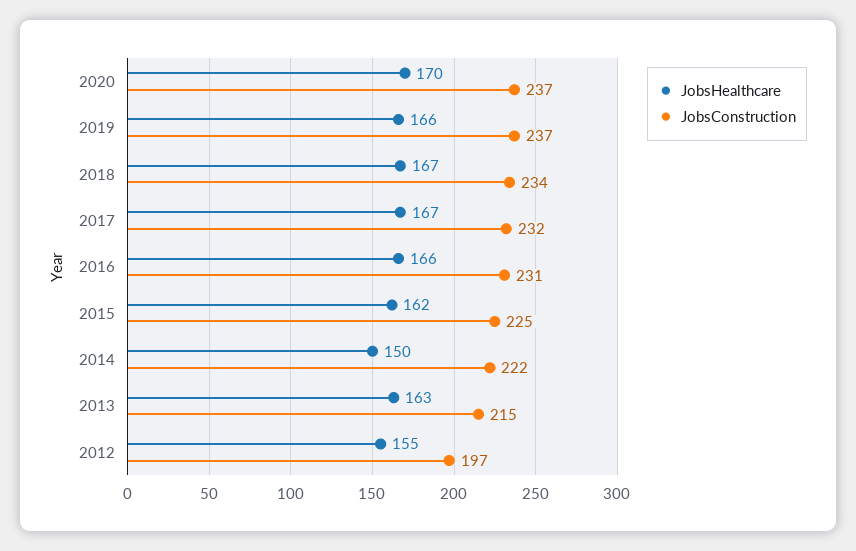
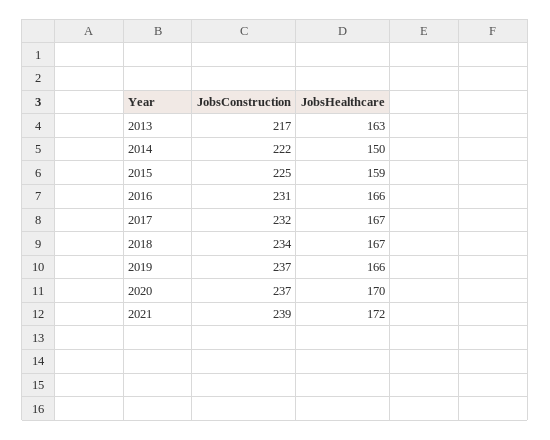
JobsHealthcare, 2015: 162 -> 159
JobsConstruction, 2013: 215 -> 217
JobsHealthcare, 2012: 155 -> none
JobsConstruction, 2012: 197 -> none
JobsConstruction, 2021: none -> 239
JobsHealthcare, 2021: none -> 172

